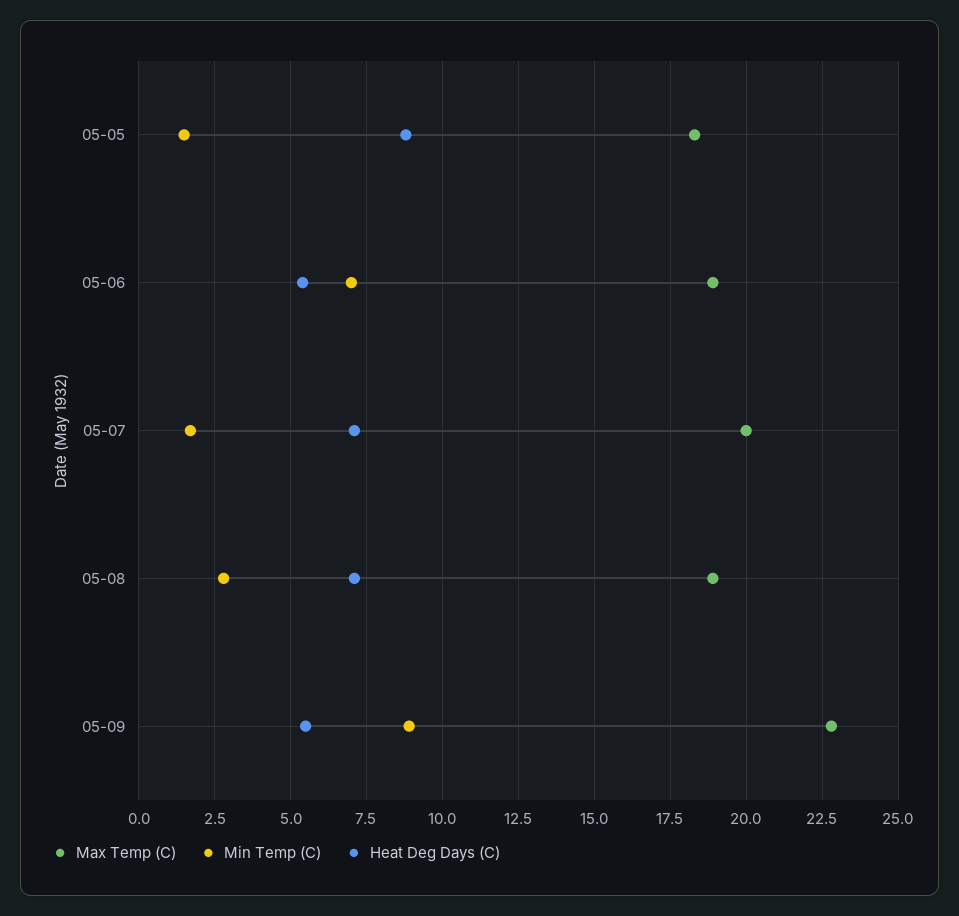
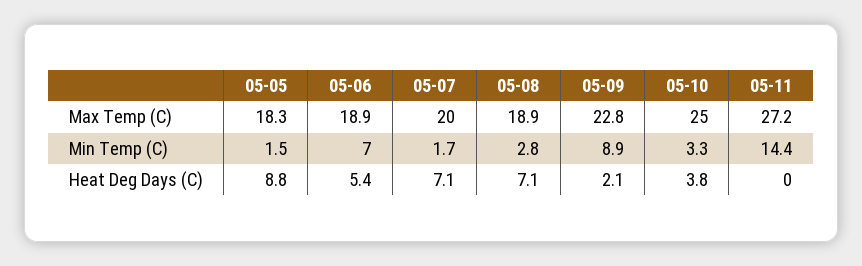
Heat Deg Days (C), 05-09: 5.5 -> 2.1
Max Temp (C), 05-10: none -> 25
Max Temp (C), 05-11: none -> 27.2
Min Temp (C), 05-10: none -> 3.3
Min Temp (C), 05-11: none -> 14.4
Heat Deg Days (C), 05-10: none -> 3.8
Heat Deg Days (C), 05-11: none -> 0

